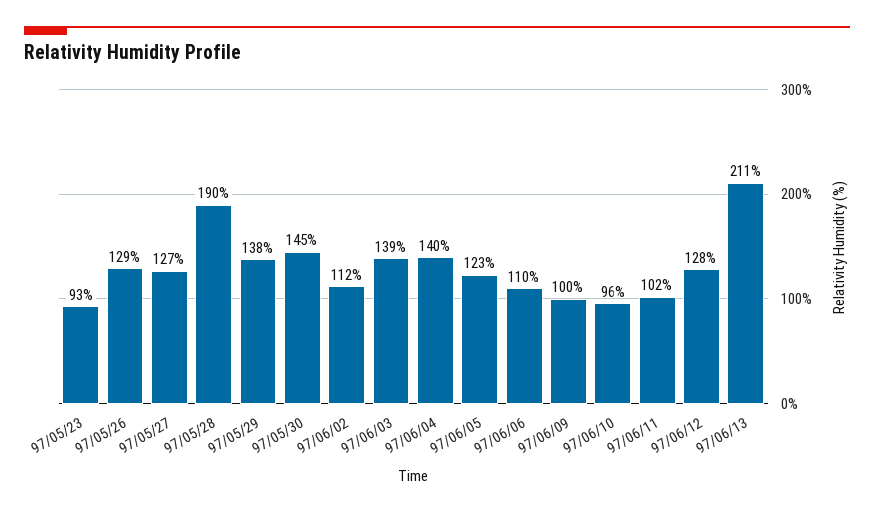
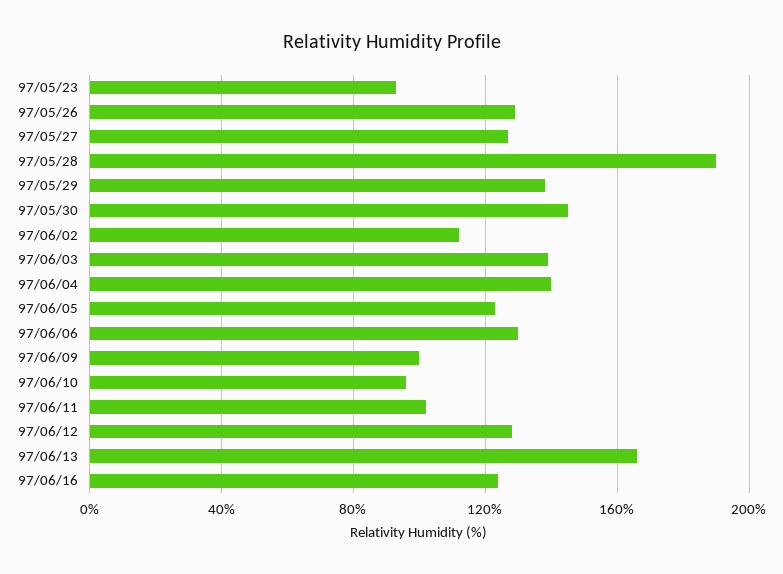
97/06/06: 110 -> 130
97/06/13: 211 -> 165
97/06/16: none -> 125

